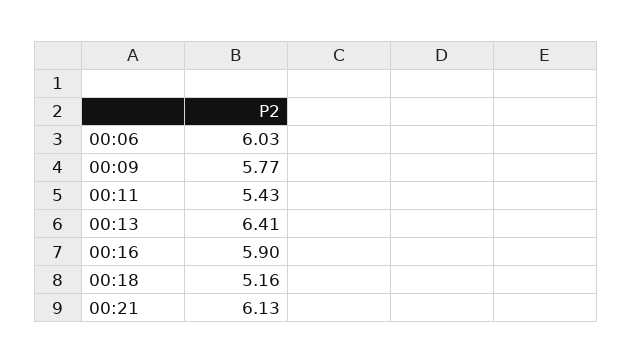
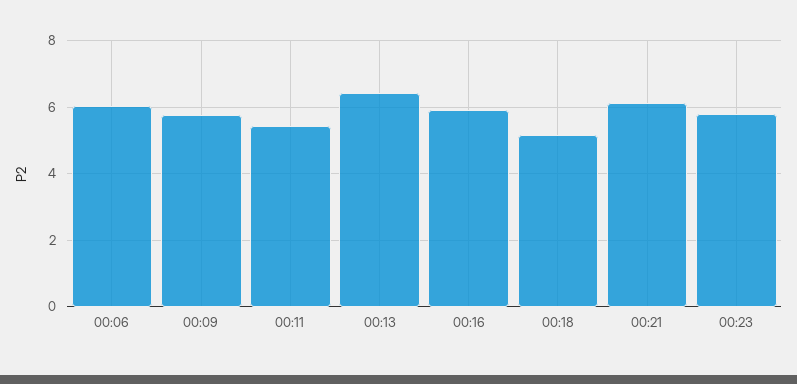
00:23: none -> 5.8

